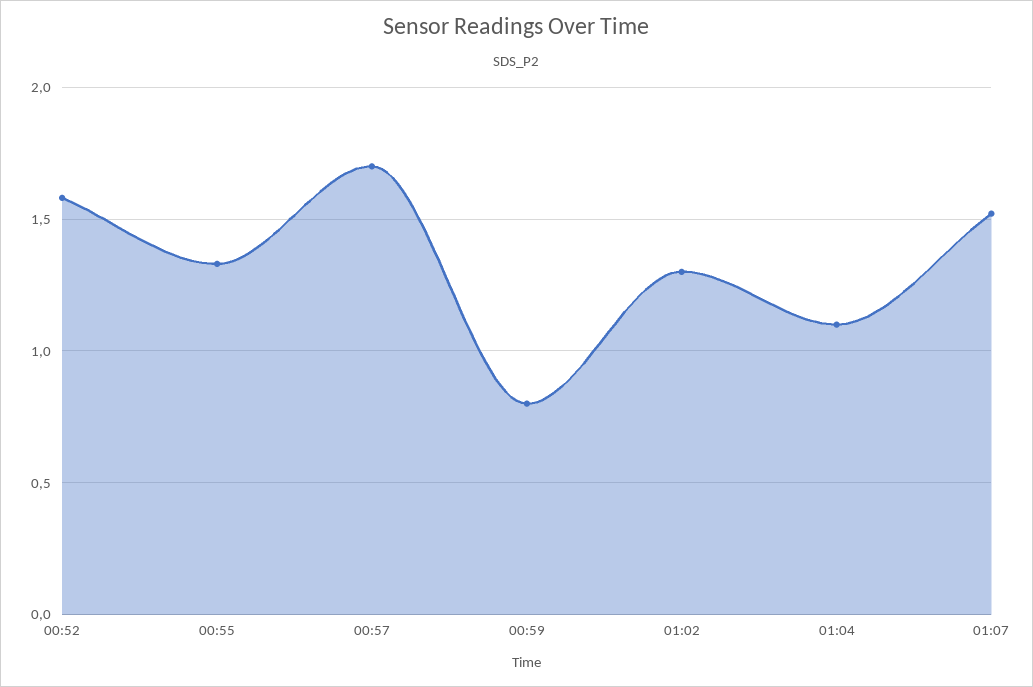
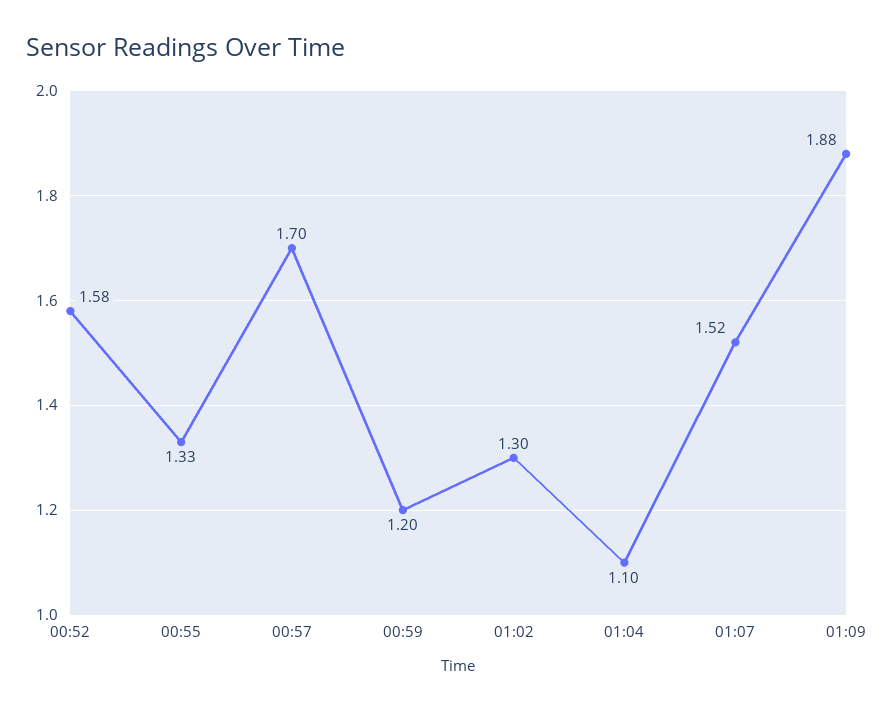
00:59: 0.8 -> 1.2
01:09: none -> 1.88

